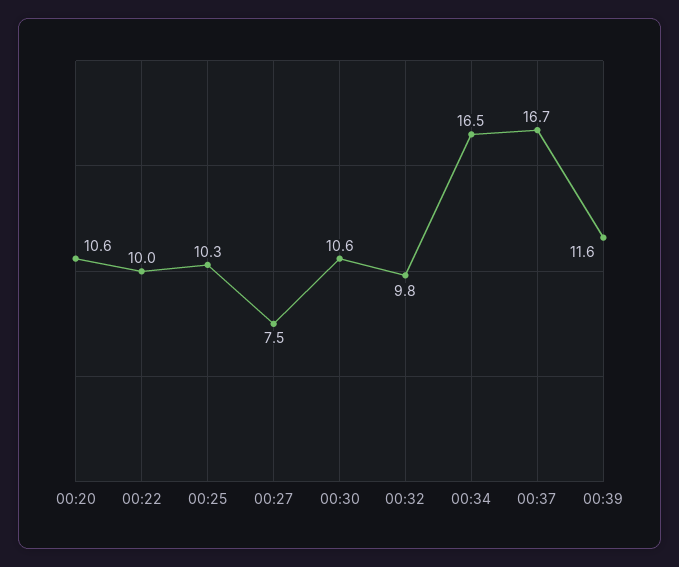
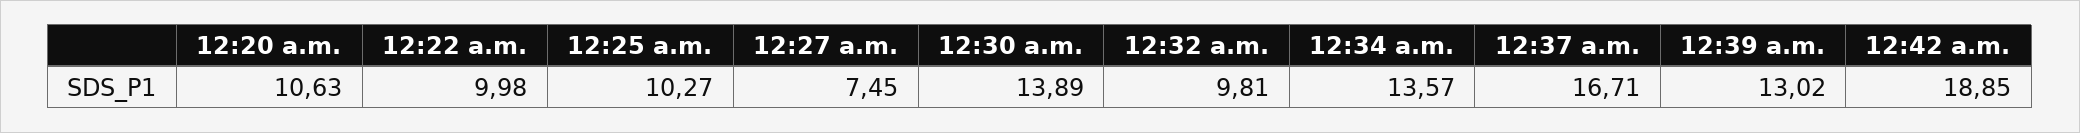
00:30: 10.6 -> 13.89
00:34: 16.5 -> 13.57
00:39: 11.6 -> 13.02
12:42 a.m.: none -> 18.85

